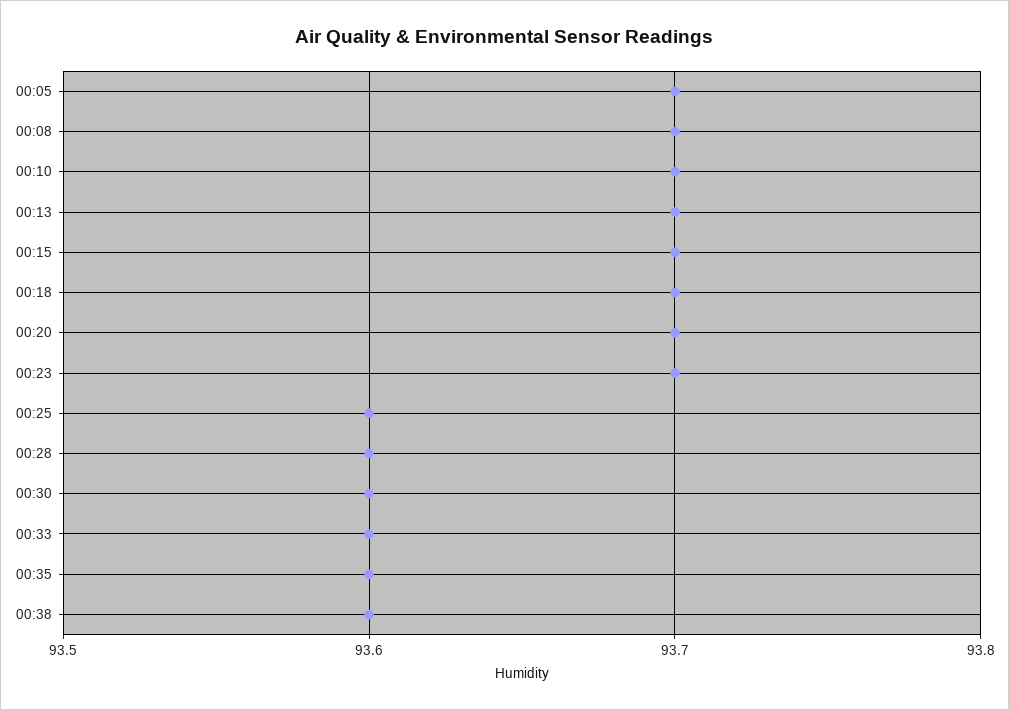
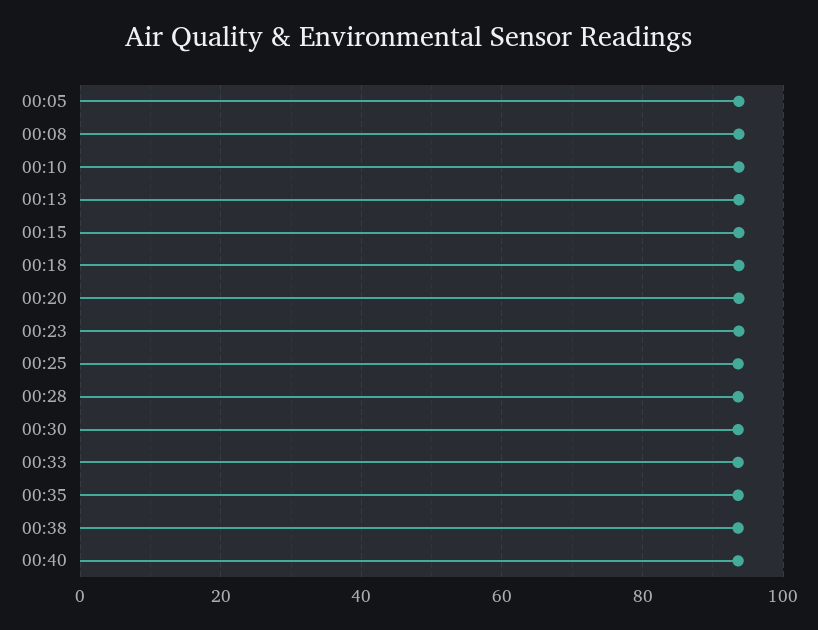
00:40: none -> 94

